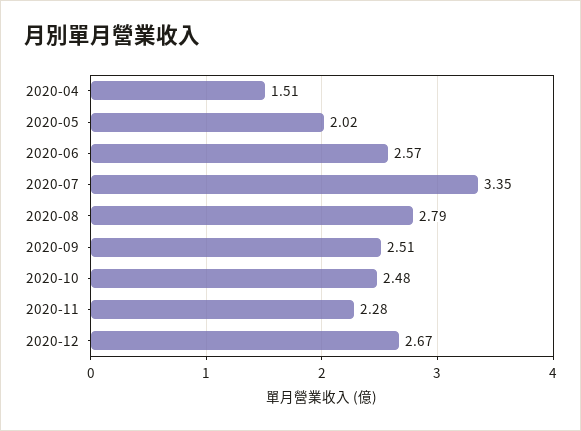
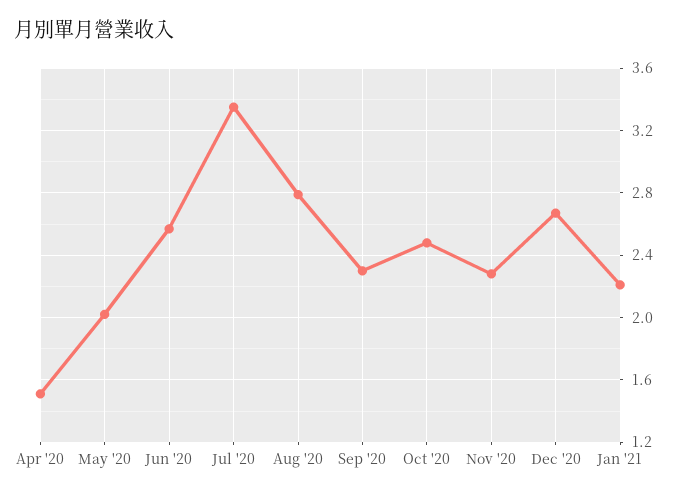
2020-09: 2.51 -> 2.3
Jan '21: none -> 2.2

